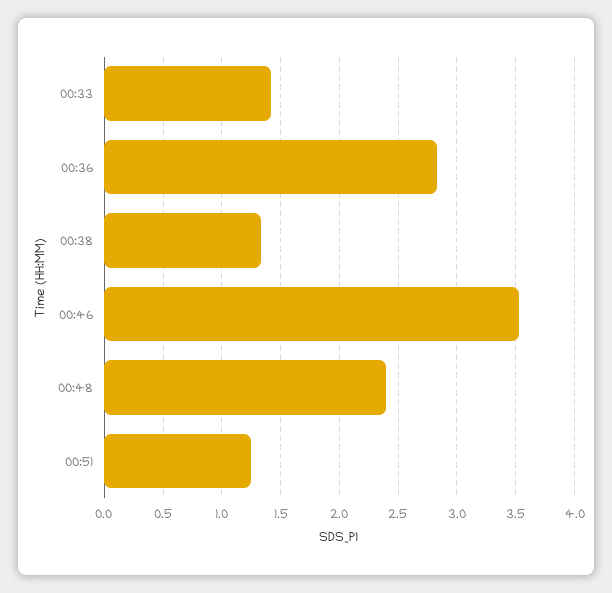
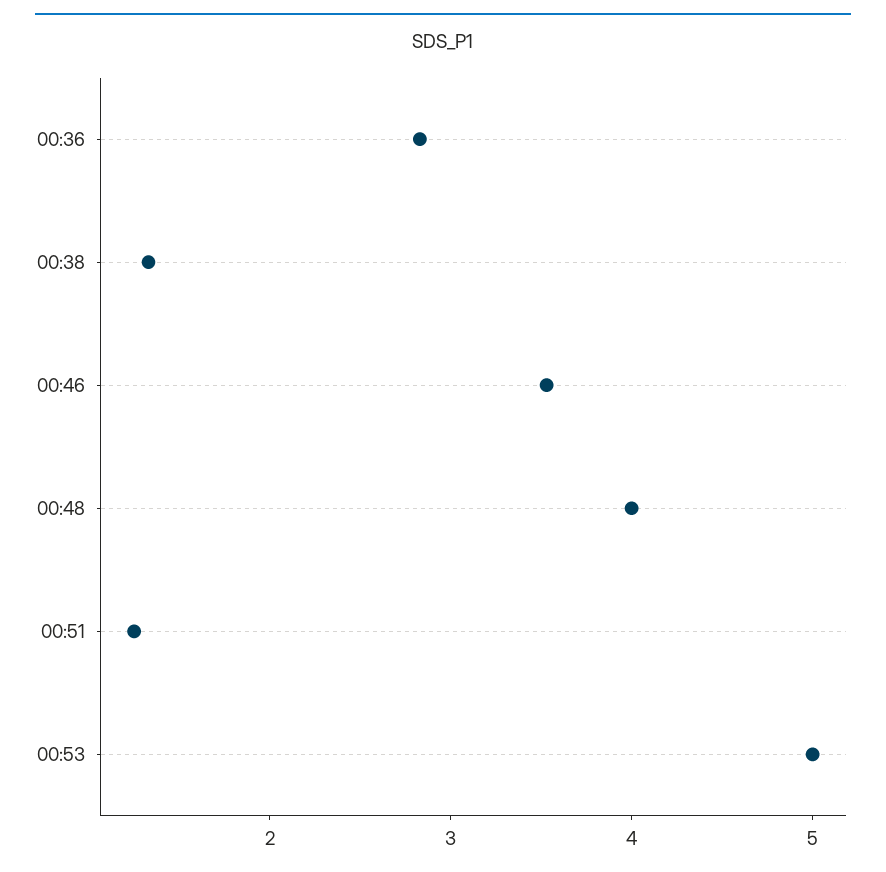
00:33: 1.4 -> none
00:48: 2.4 -> 4
00:53: none -> 5

